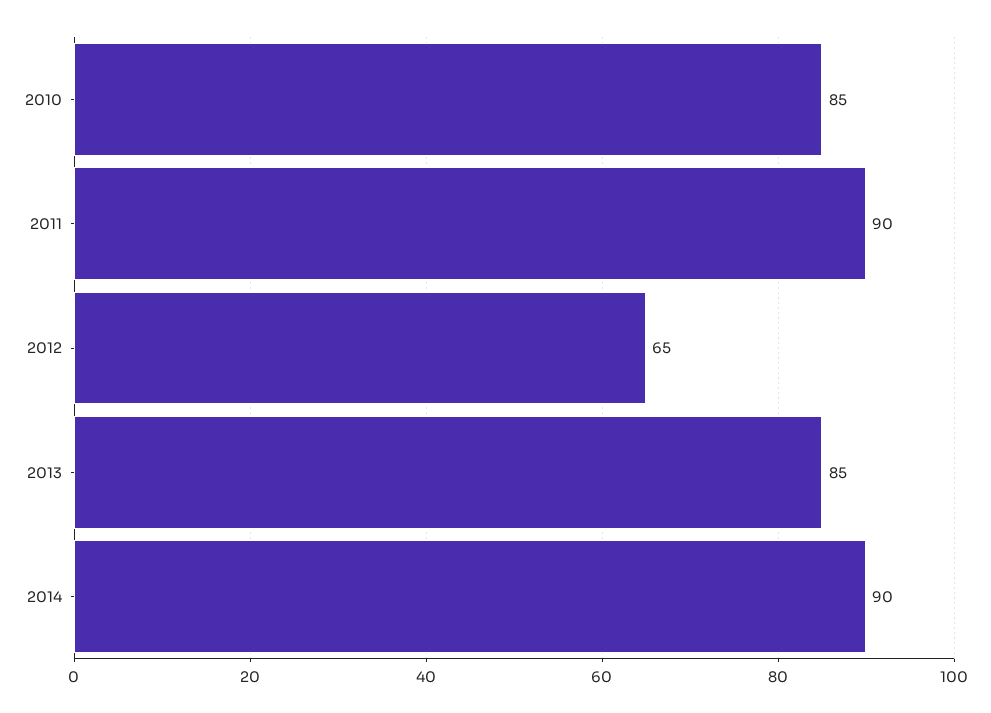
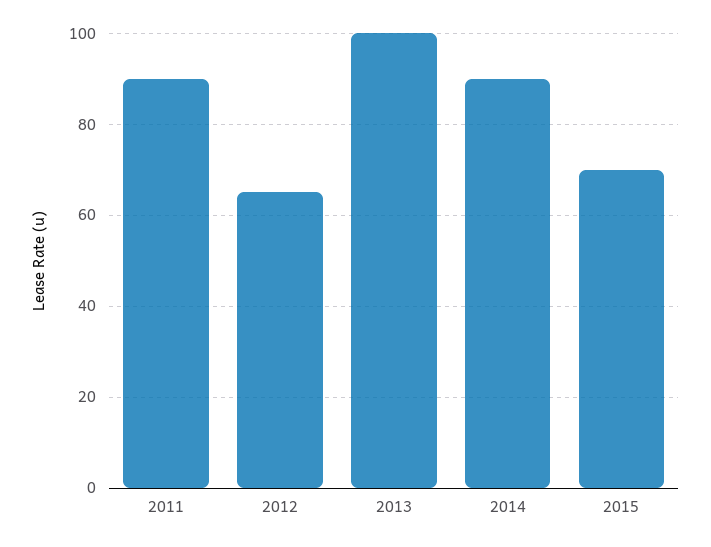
2010: 85 -> none
2013: 85 -> 100
2015: none -> 70

